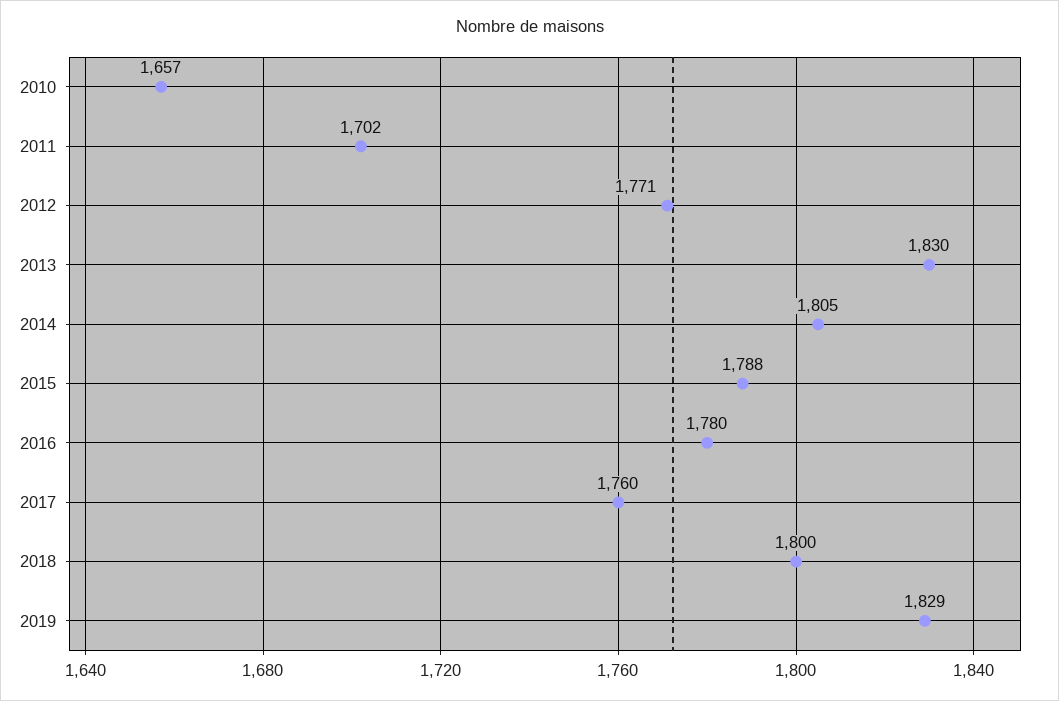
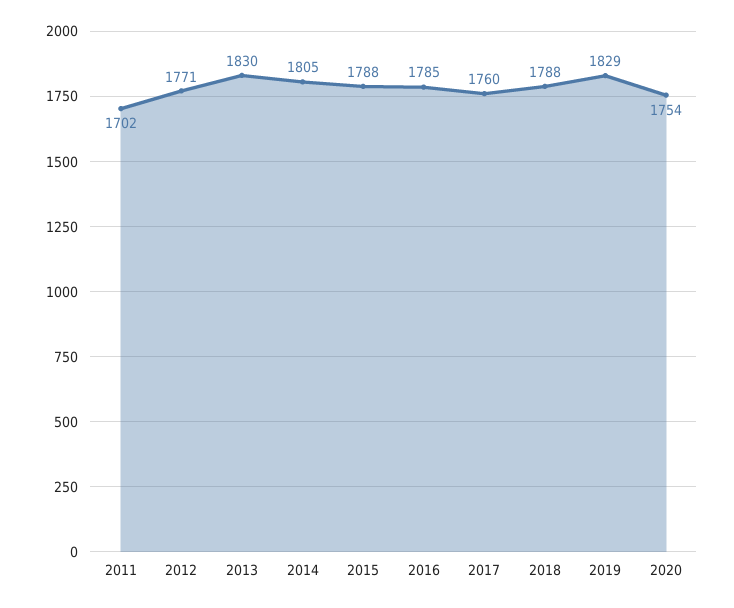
2010: 1657 -> none
2016: 1780 -> 1785
2018: 1800 -> 1788
2020: none -> 1754

